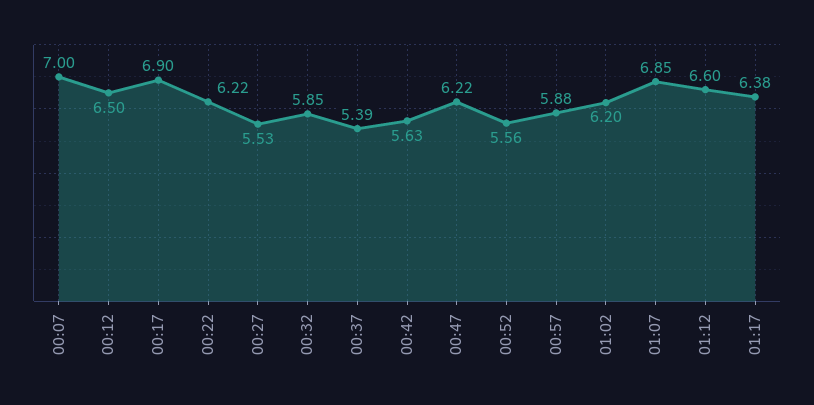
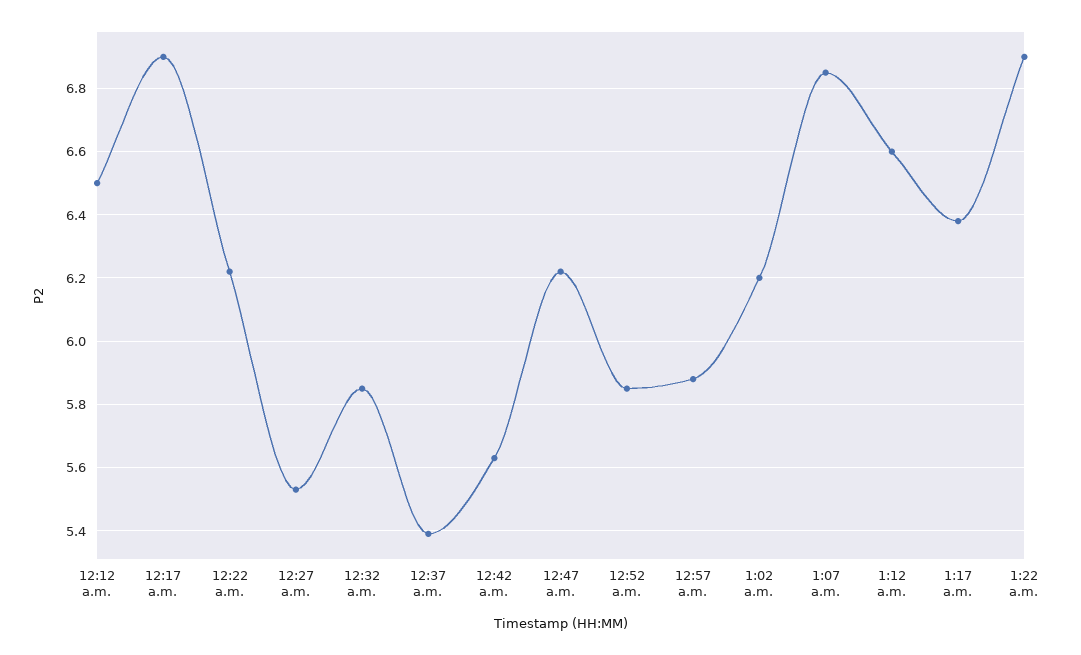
00:07: 7 -> none
00:52: 5.56 -> 5.85
1:22 a.m.: none -> 6.9

